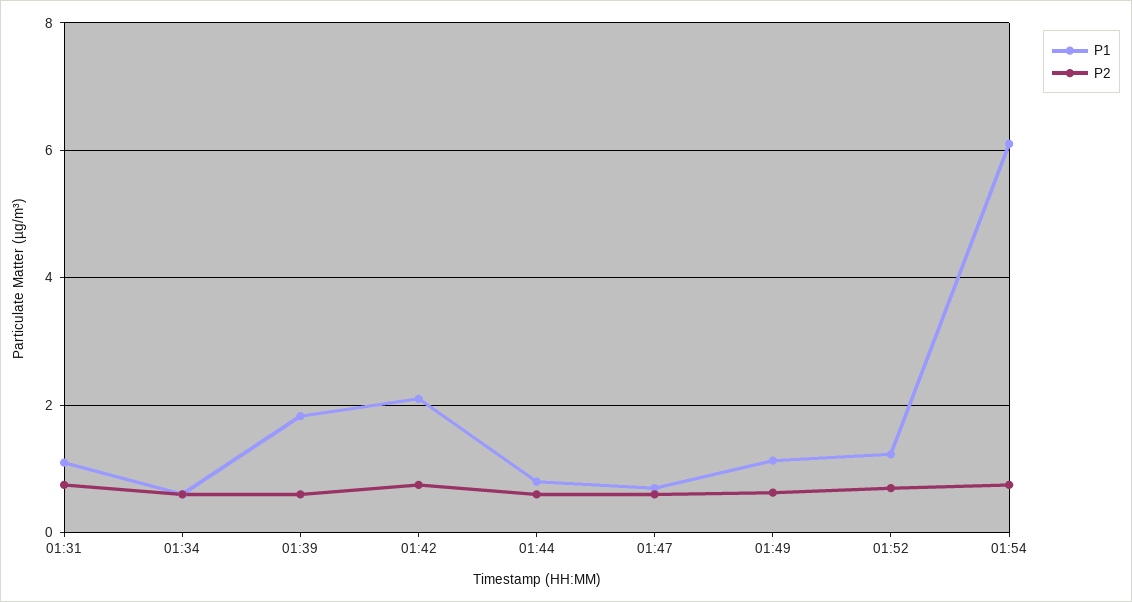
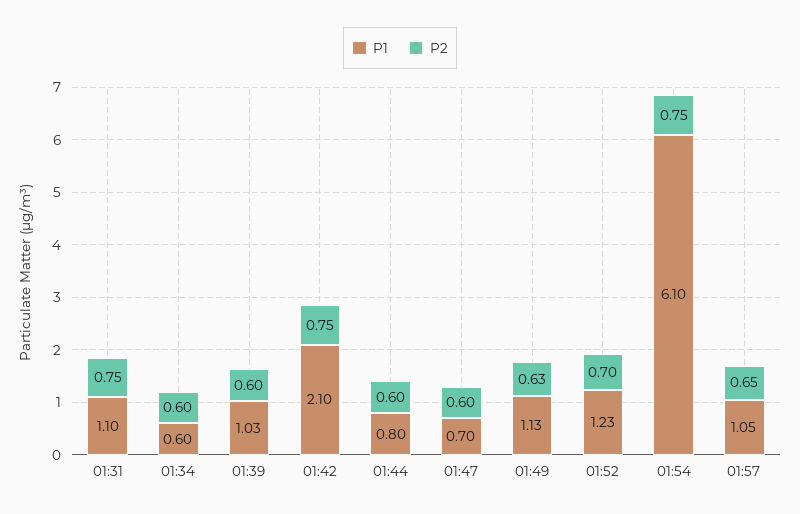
P1, 01:39: 1.8 -> 1.03
P1, 01:57: none -> 1.05
P2, 01:57: none -> 0.65

